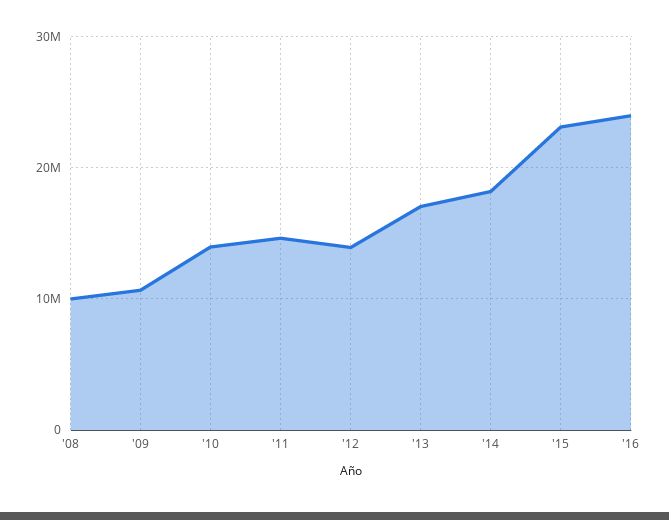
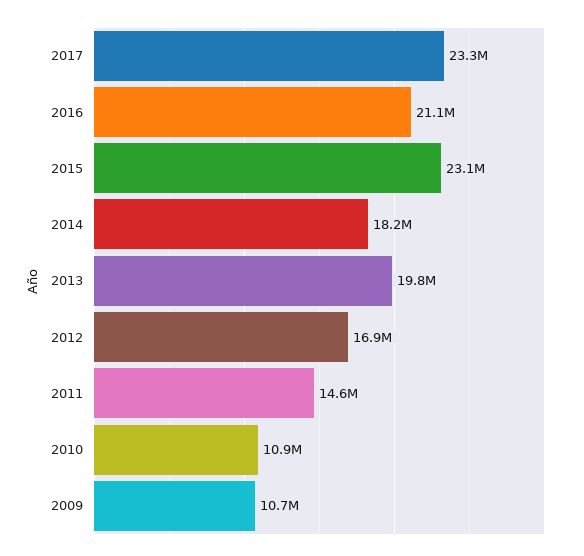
'08: 10000000 -> none
'10: 14000000 -> 10900000
'12: 14000000 -> 16900000
'13: 17000000 -> 19800000
'16: 24000000 -> 21100000
2017: none -> 23300000

